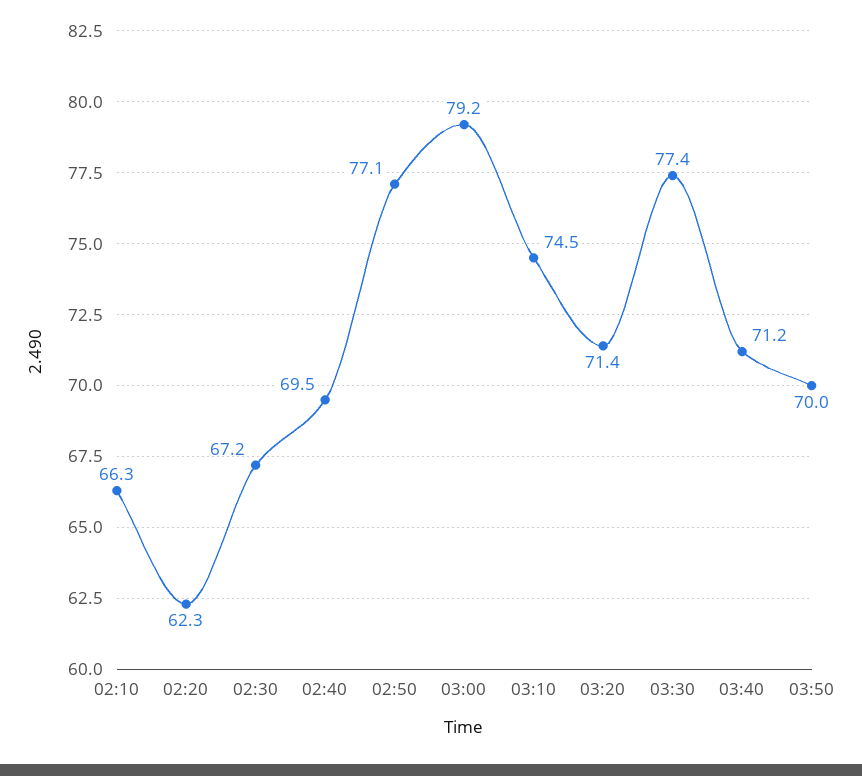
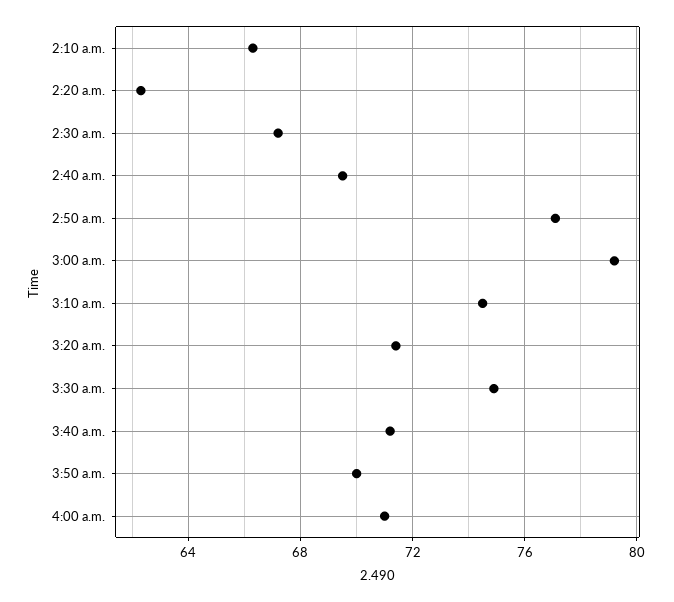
03:30: 77.4 -> 75
4:00 a.m.: none -> 71

